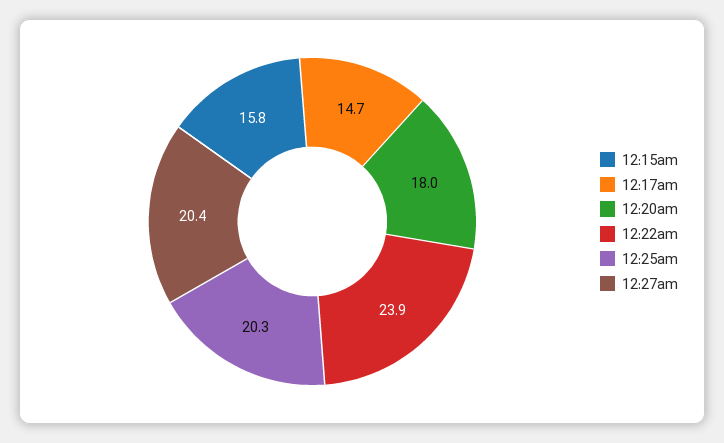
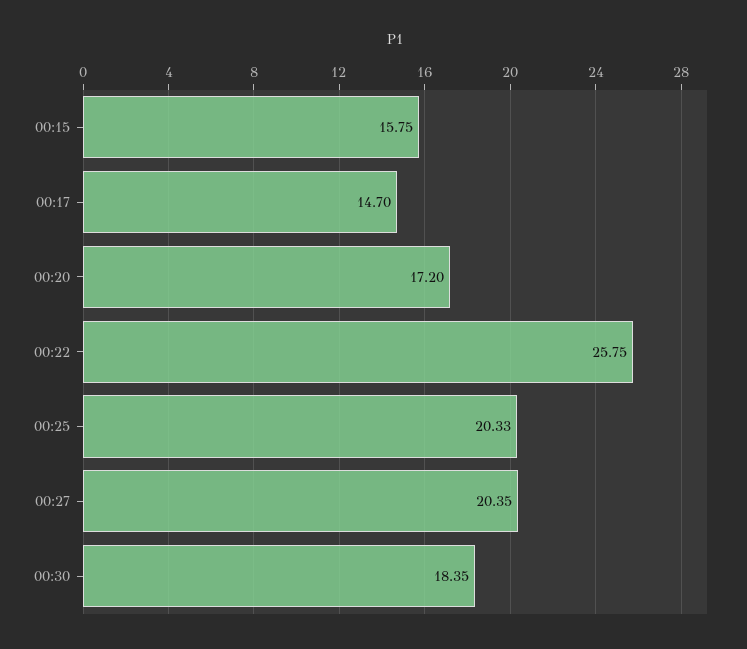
12:20am: 18 -> 17.2
12:22am: 23.9 -> 25.75
00:30: none -> 18.35

